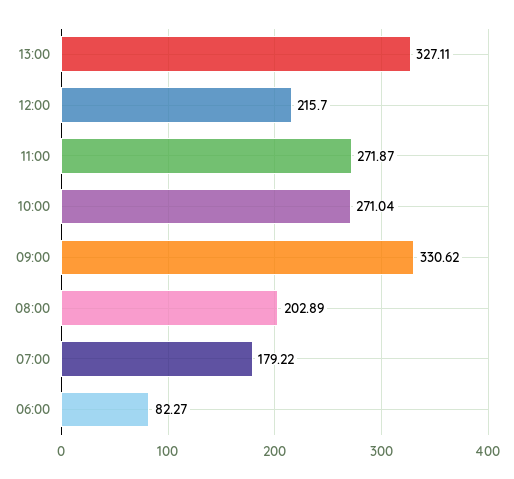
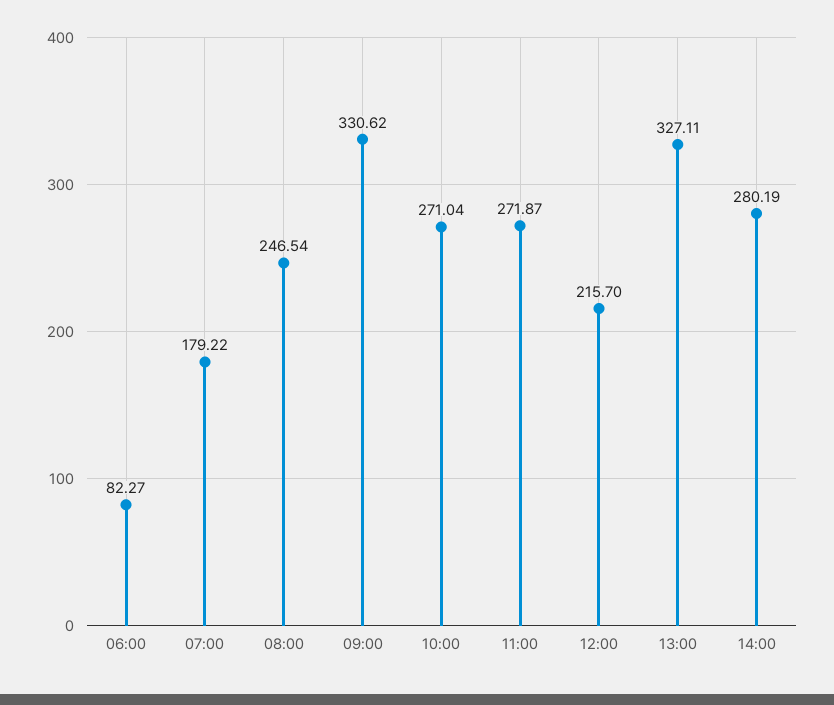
08:00: 202.89 -> 246.54
14:00: none -> 280.19

